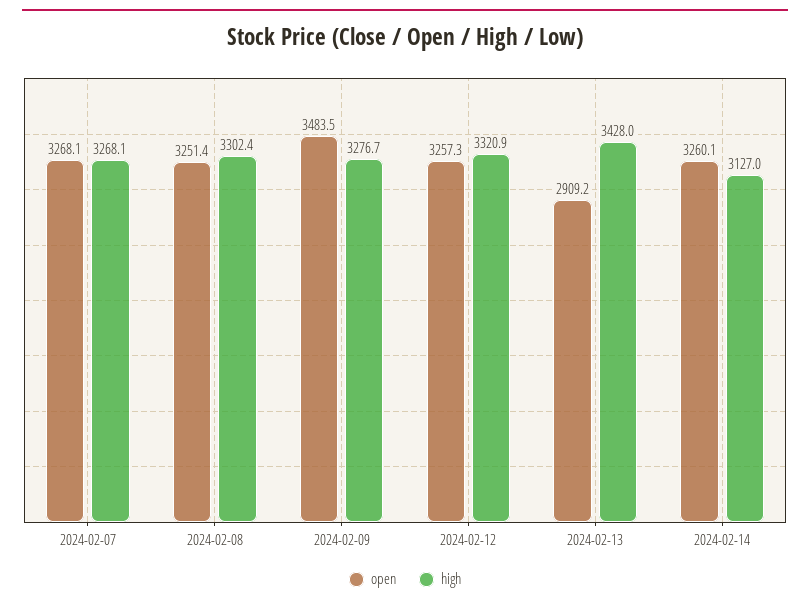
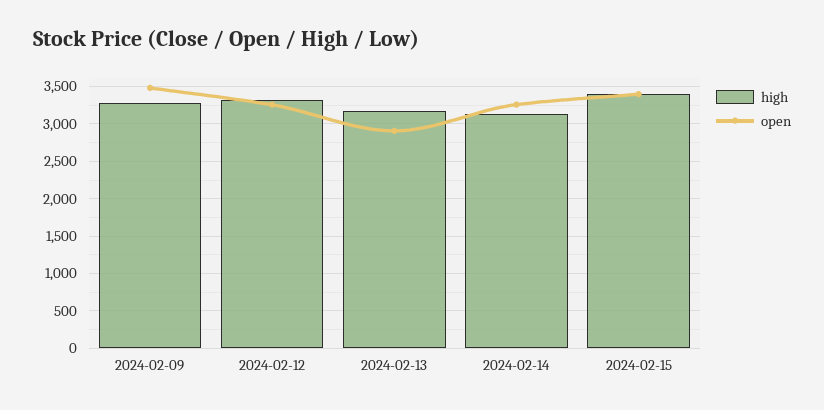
open, 2024-02-07: 3268.1 -> none
high, 2024-02-07: 3268.1 -> none
open, 2024-02-08: 3251.4 -> none
high, 2024-02-08: 3302.4 -> none
high, 2024-02-13: 3428 -> 3200
high, 2024-02-15: none -> 3400
open, 2024-02-15: none -> 3400

